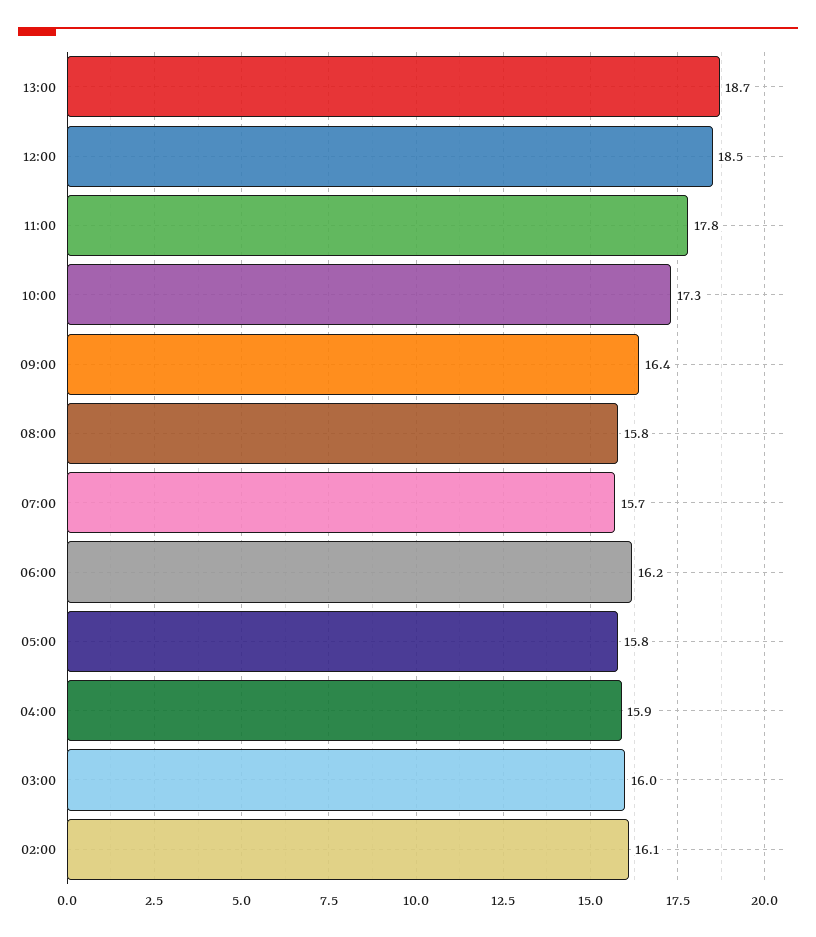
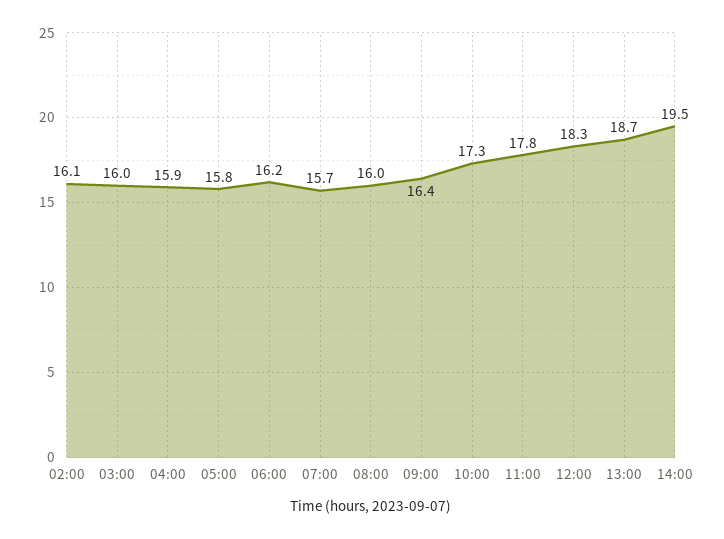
12:00: 18.5 -> 18.3
08:00: 15.8 -> 16
14:00: none -> 19.5

